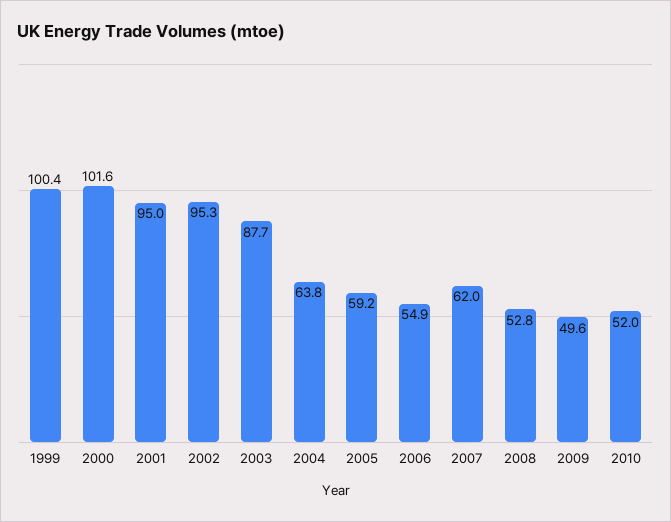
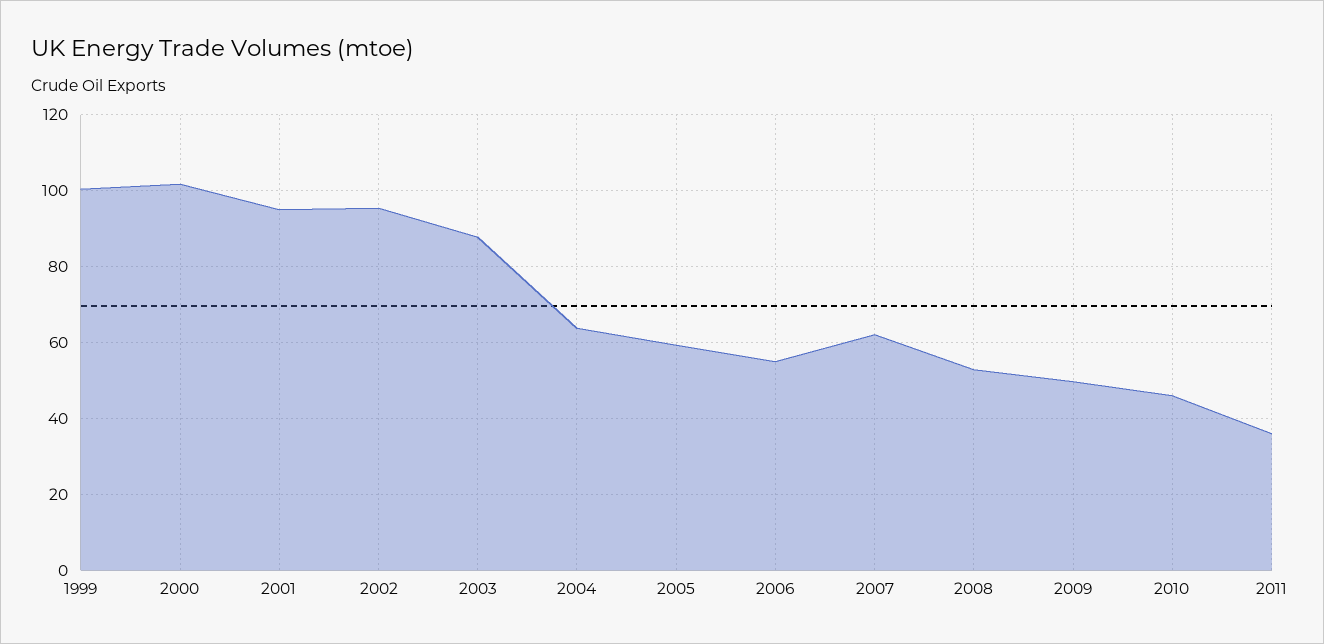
2010: 52 -> 46
2011: none -> 36

